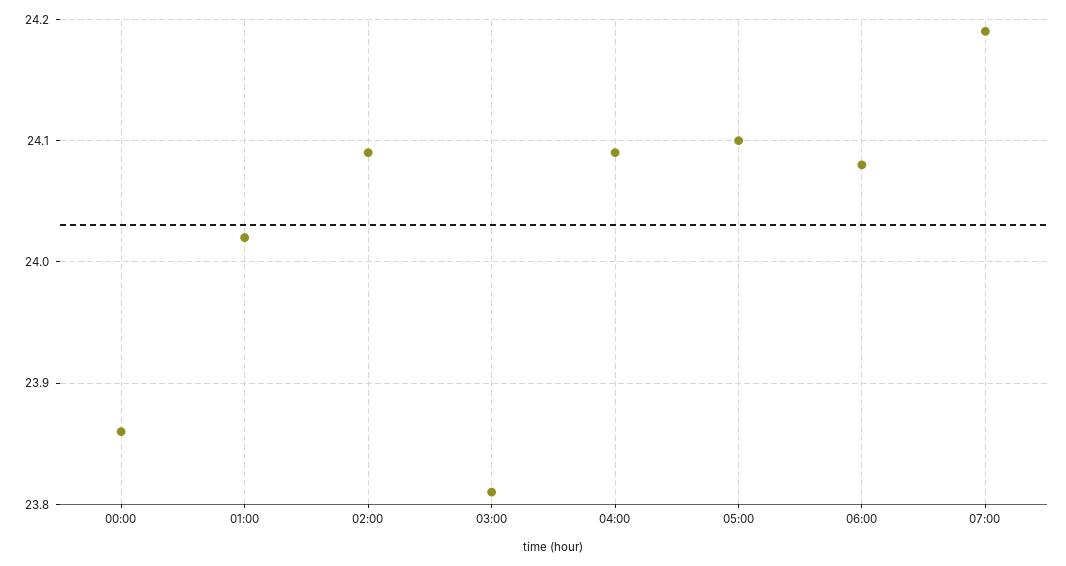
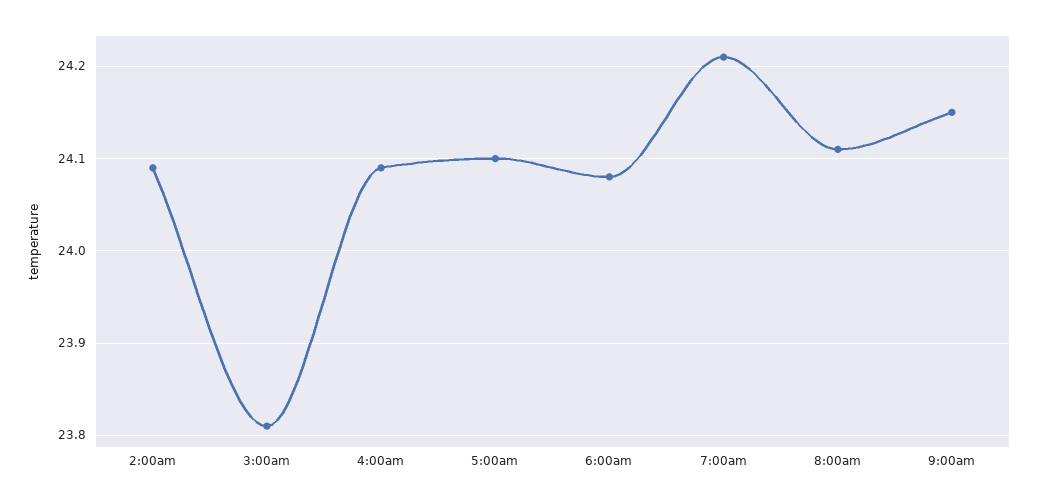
00:00: 23.86 -> none
01:00: 24.02 -> none
07:00: 24.19 -> 24.21
8:00am: none -> 24.11
9:00am: none -> 24.15

